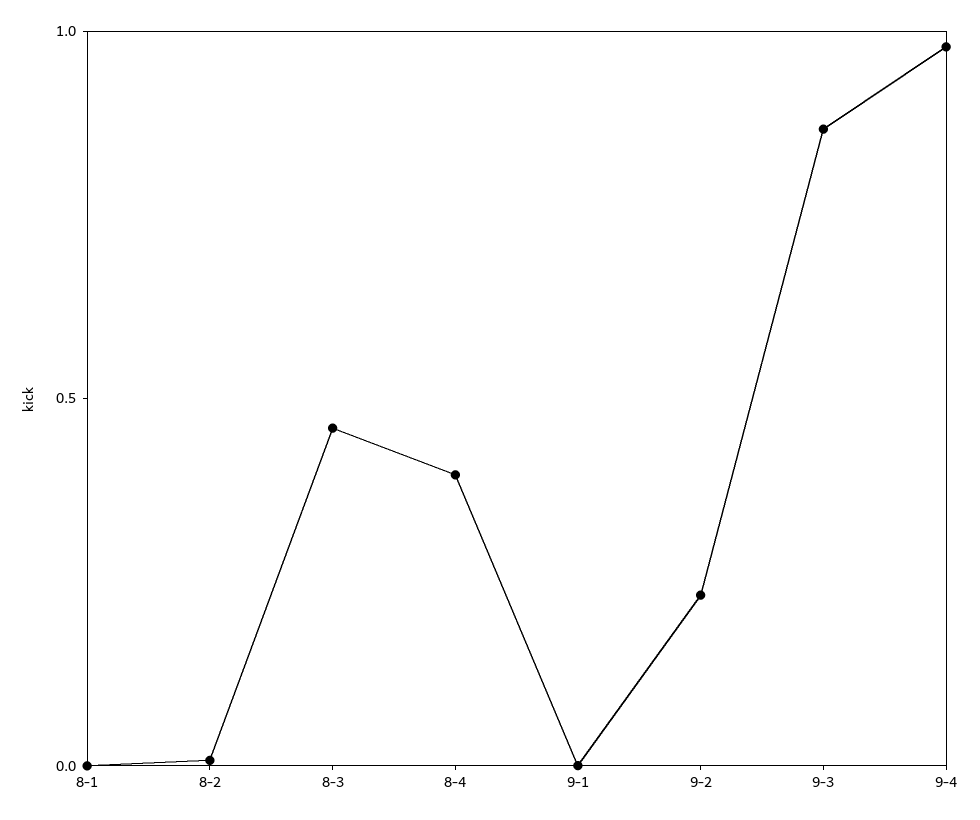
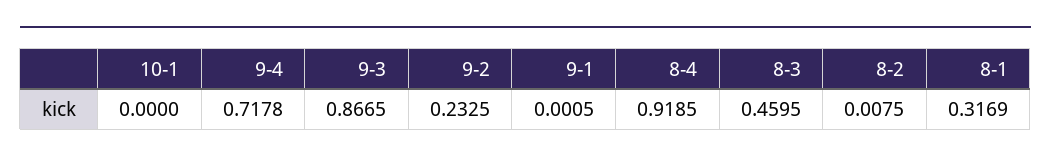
8-1: 0 -> 0.3169
8-4: 0.4 -> 0.9185
9-4: 1 -> 0.7178
10-1: none -> 0

